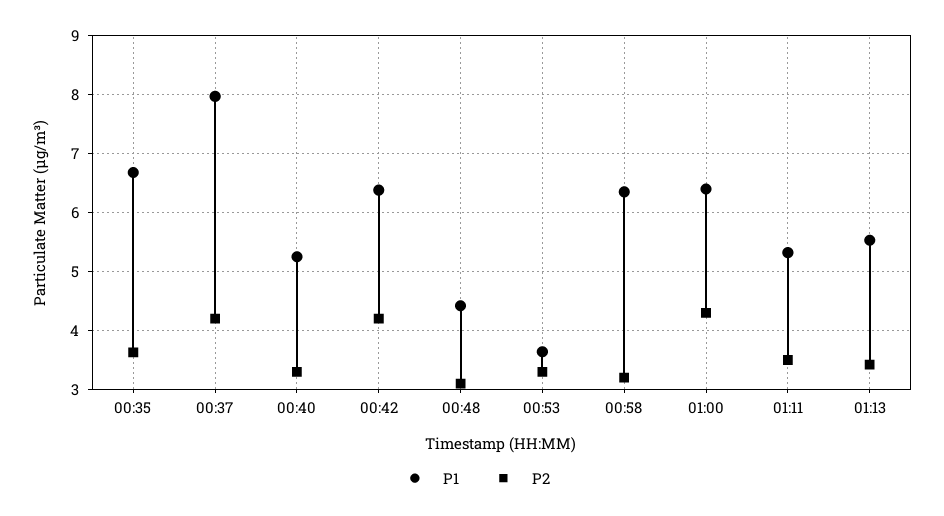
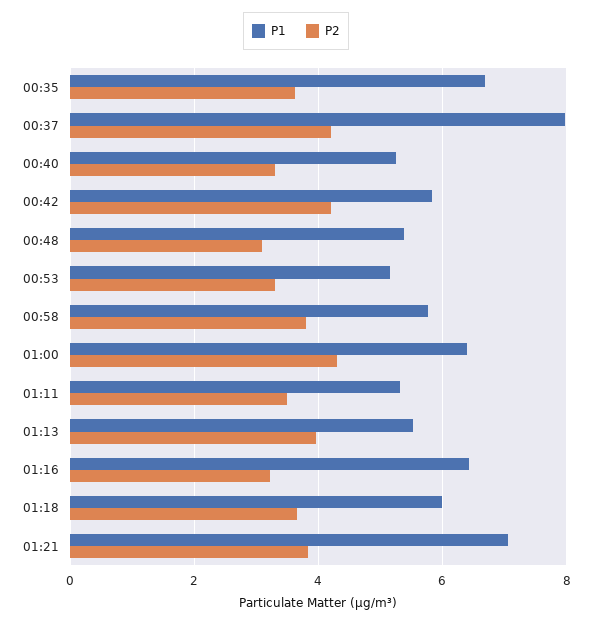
P1, 00:42: 6.4 -> 5.8
P1, 00:48: 4.4 -> 5.4
P1, 00:53: 3.6 -> 5.2
P1, 00:58: 6.4 -> 5.8
P2, 00:58: 3.2 -> 3.8
P2, 01:13: 3.4 -> 4
P1, 01:16: none -> 6.4
P2, 01:16: none -> 3.2
P1, 01:18: none -> 6
P2, 01:18: none -> 3.6
P1, 01:21: none -> 7
P2, 01:21: none -> 3.8

